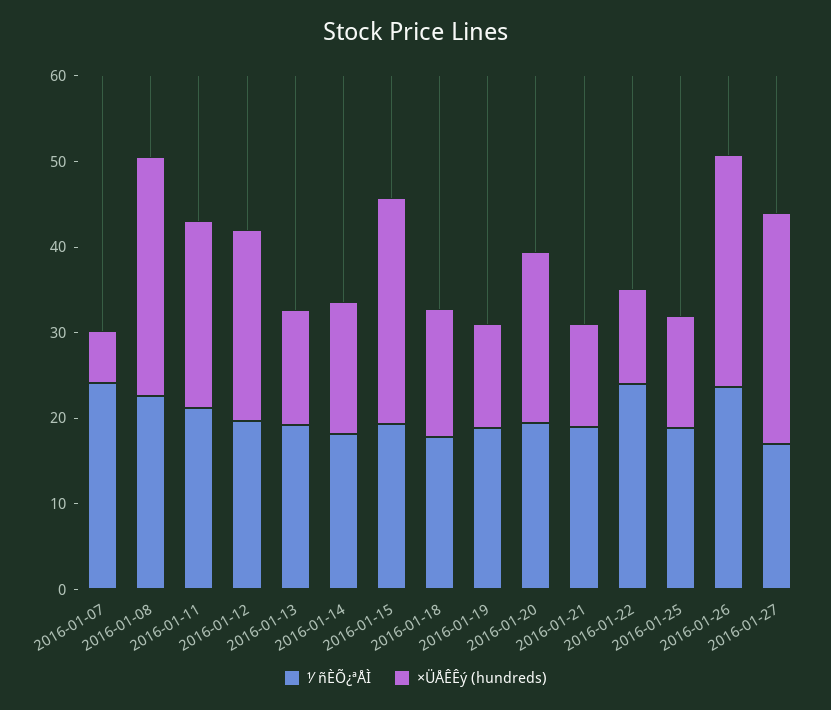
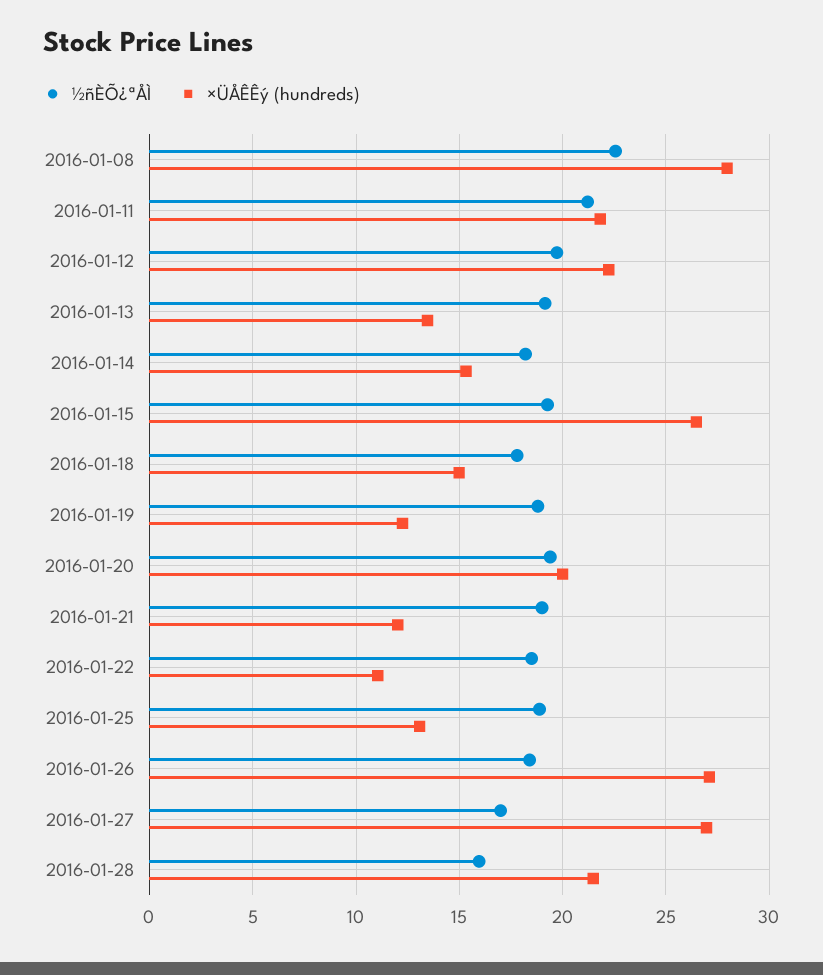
½ñÈÕ¿ªÅÌ, 2016-01-07: 24 -> none
×ÜÅÊÊý (hundreds), 2016-01-07: 6 -> none
½ñÈÕ¿ªÅÌ, 2016-01-22: 24 -> 18.5
½ñÈÕ¿ªÅÌ, 2016-01-26: 24 -> 18.5
½ñÈÕ¿ªÅÌ, 2016-01-28: none -> 16
×ÜÅÊÊý (hundreds), 2016-01-28: none -> 21.5

